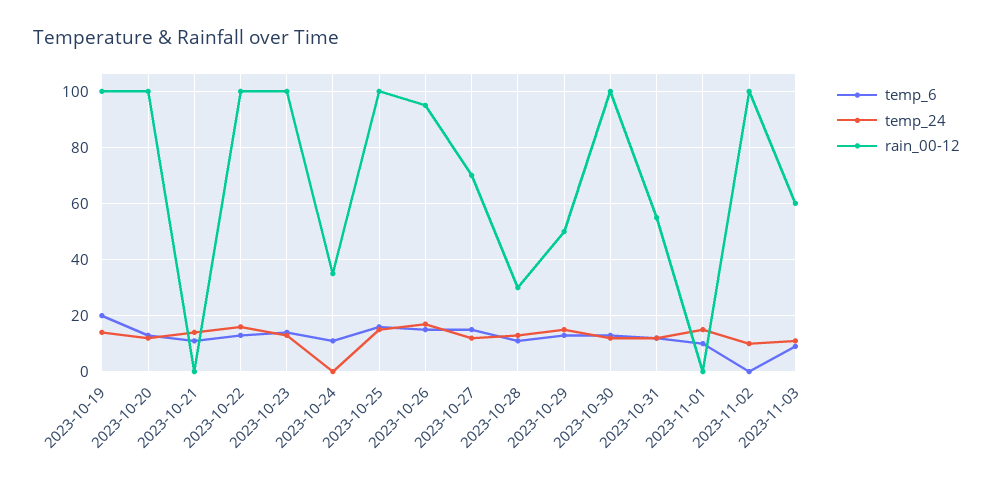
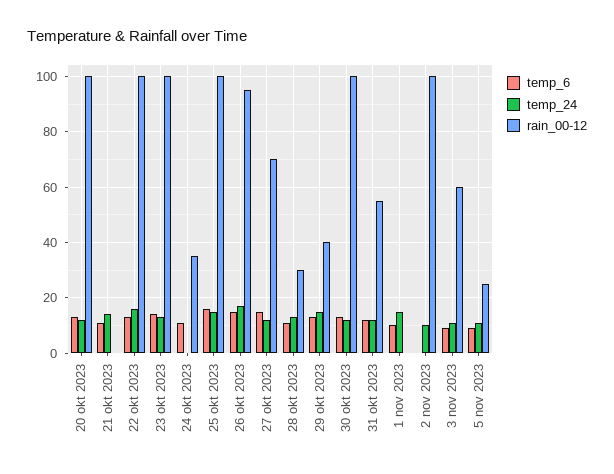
temp_6, 2023-10-19: 20 -> none
temp_24, 2023-10-19: 15 -> none
rain_00-12, 2023-10-19: 100 -> none
rain_00-12, 2023-10-29: 50 -> 40
temp_6, 5 nov 2023: none -> 10
temp_24, 5 nov 2023: none -> 10
rain_00-12, 5 nov 2023: none -> 25

